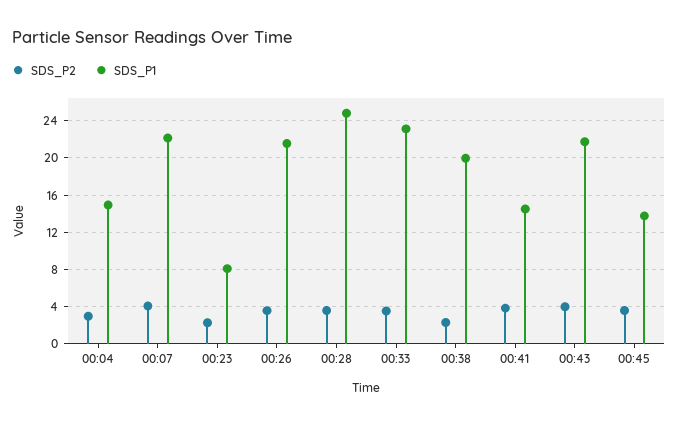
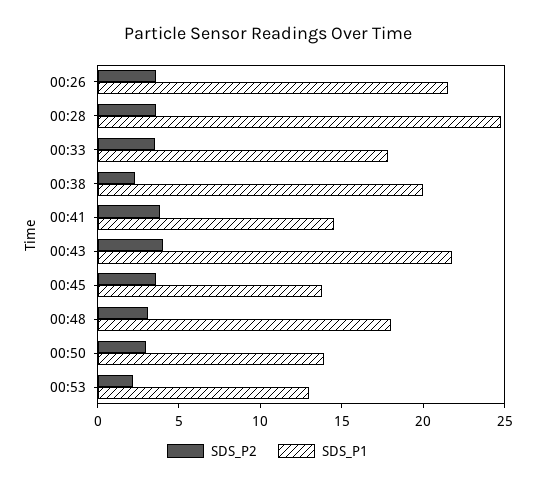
SDS_P2, 00:04: 3 -> none
SDS_P1, 00:04: 15 -> none
SDS_P2, 00:07: 4 -> none
SDS_P1, 00:07: 22 -> none
SDS_P2, 00:23: 2 -> none
SDS_P1, 00:23: 8 -> none
SDS_P1, 00:33: 23 -> 18
SDS_P2, 00:48: none -> 3
SDS_P1, 00:48: none -> 18
SDS_P2, 00:50: none -> 3
SDS_P1, 00:50: none -> 14
SDS_P2, 00:53: none -> 2
SDS_P1, 00:53: none -> 13

